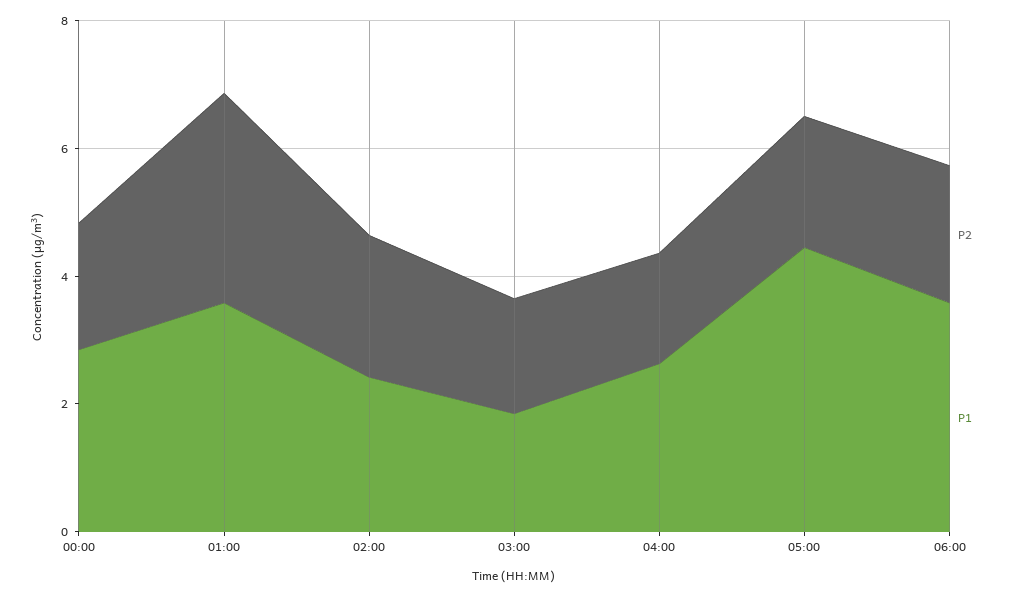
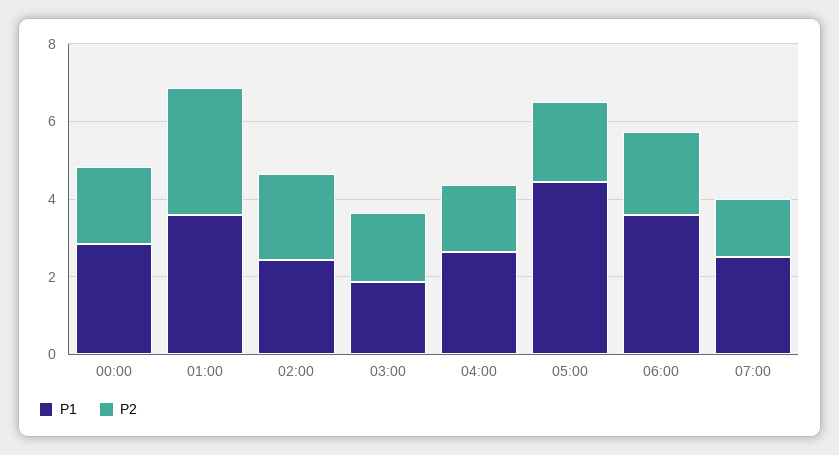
P1, 07:00: none -> 2.5
P2, 07:00: none -> 1.5

